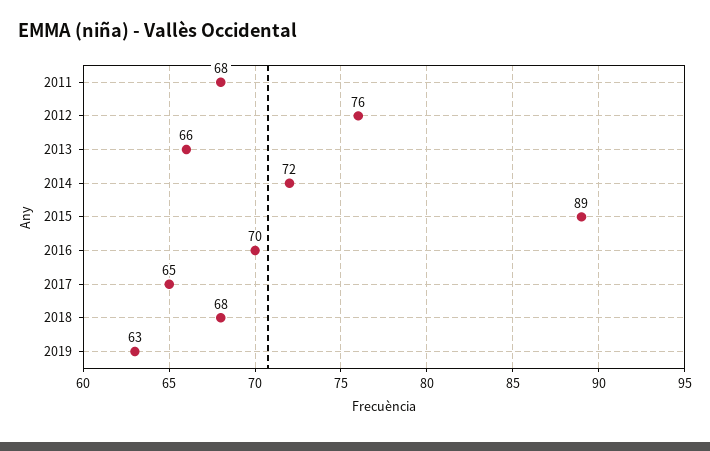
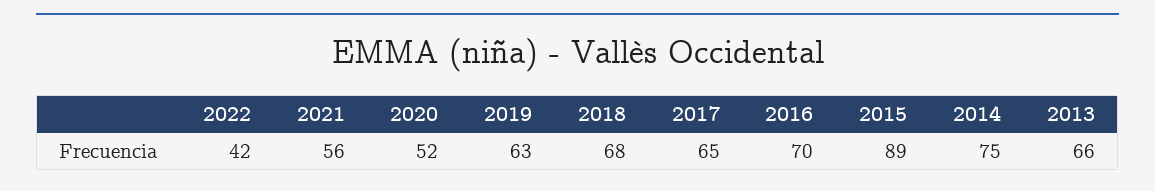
2011: 68 -> none
2012: 76 -> none
2014: 72 -> 75
2022: none -> 42
2021: none -> 56
2020: none -> 52

